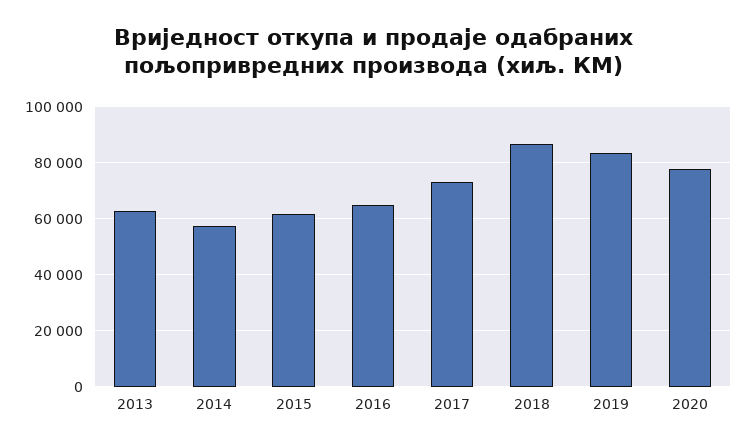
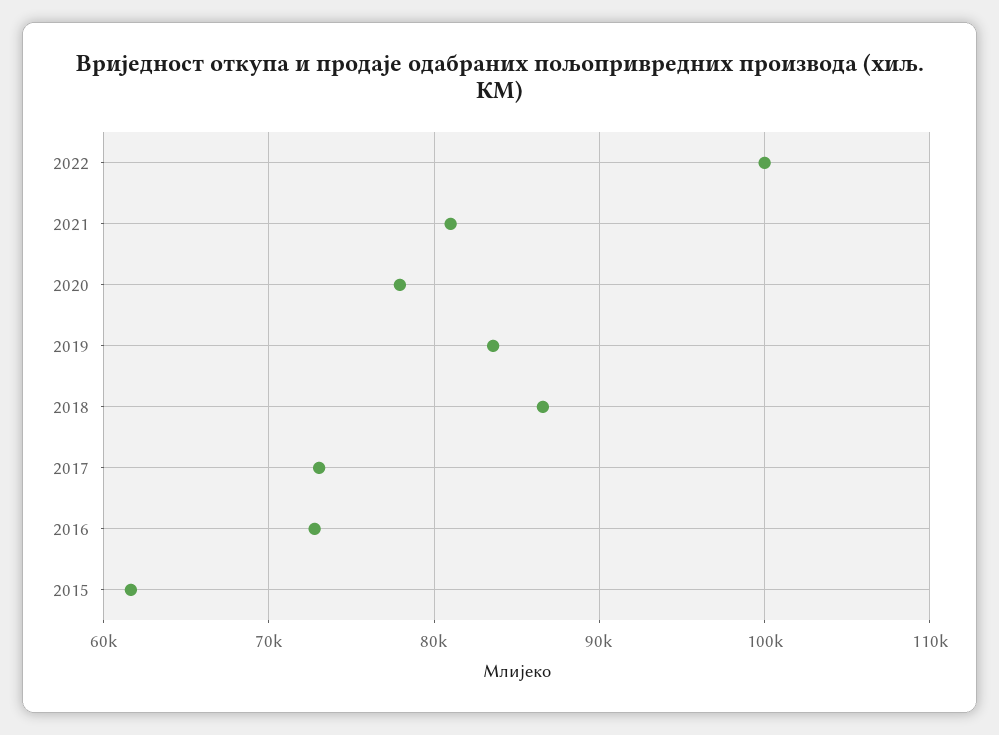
2013: 62500 -> none
2014: 57500 -> none
2016: 65000 -> 73000
2022: none -> 100000
2021: none -> 81000

